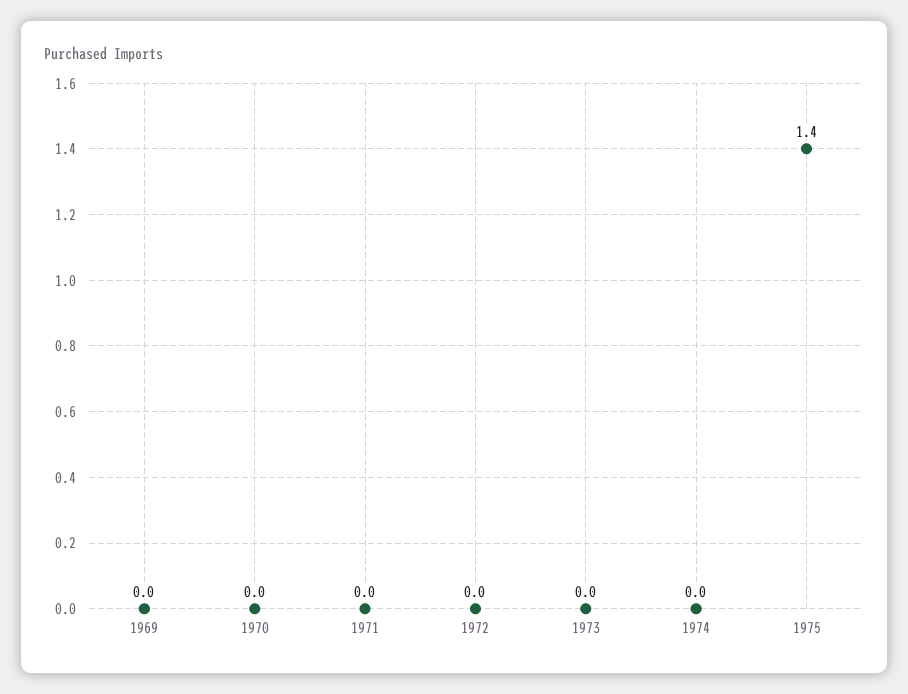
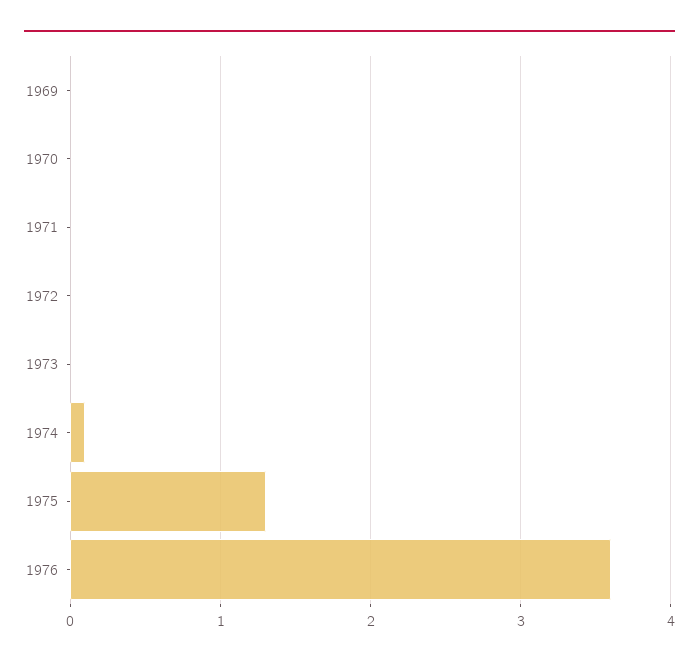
1974: 0 -> 0.1
1975: 1.4 -> 1.3
1976: none -> 3.6

